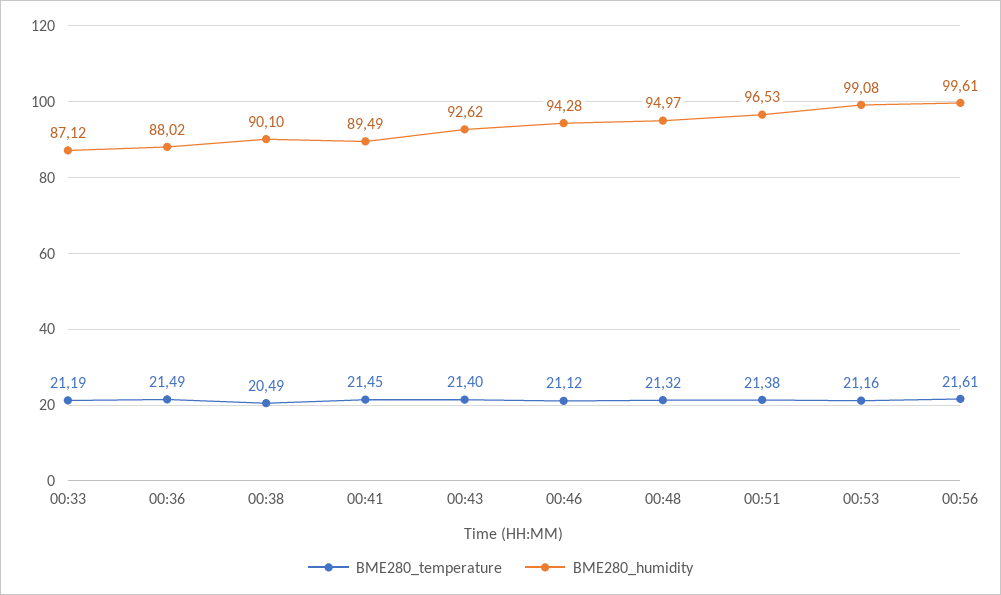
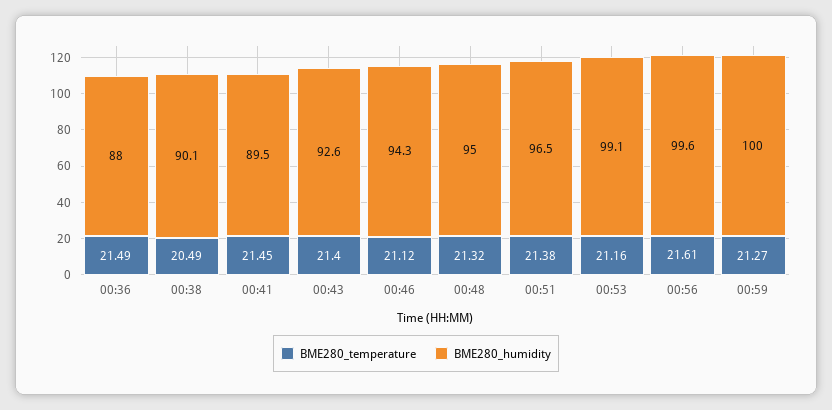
BME280_temperature, 00:33: 21.19 -> none
BME280_humidity, 00:33: 87.12 -> none
BME280_temperature, 00:59: none -> 21.27
BME280_humidity, 00:59: none -> 100

